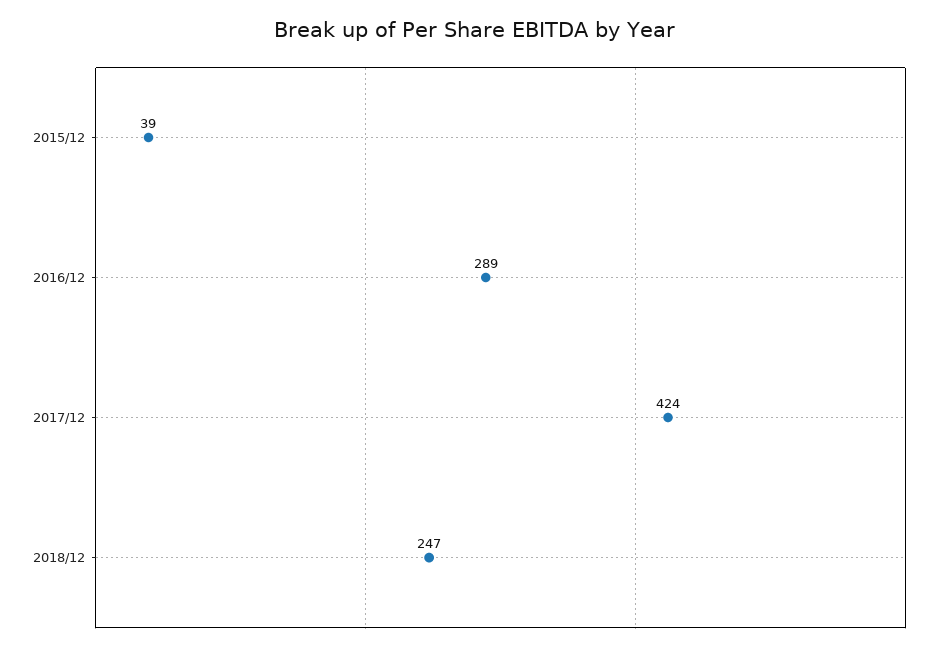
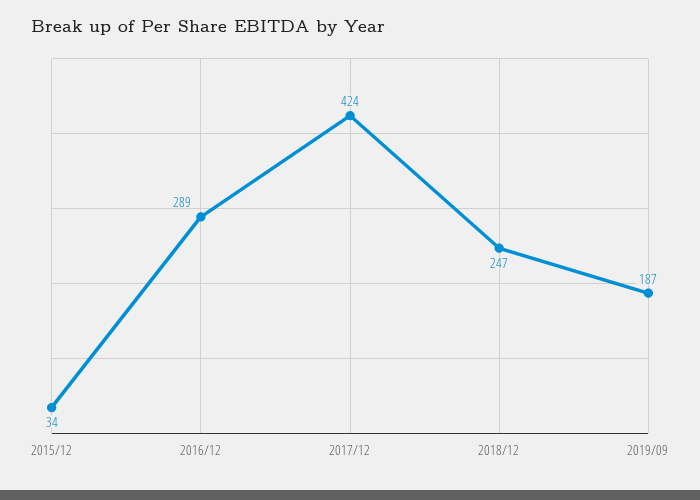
2015/12: 39 -> 34
2019/09: none -> 187

